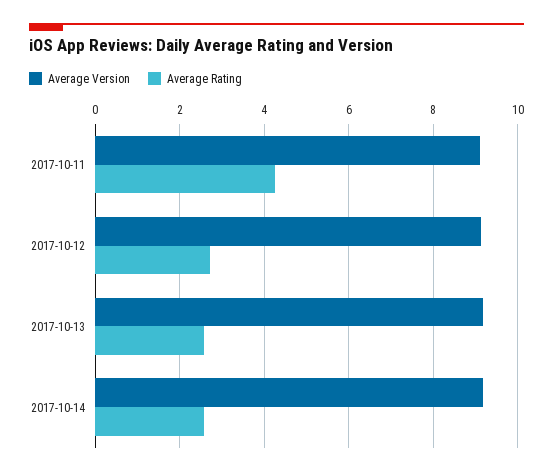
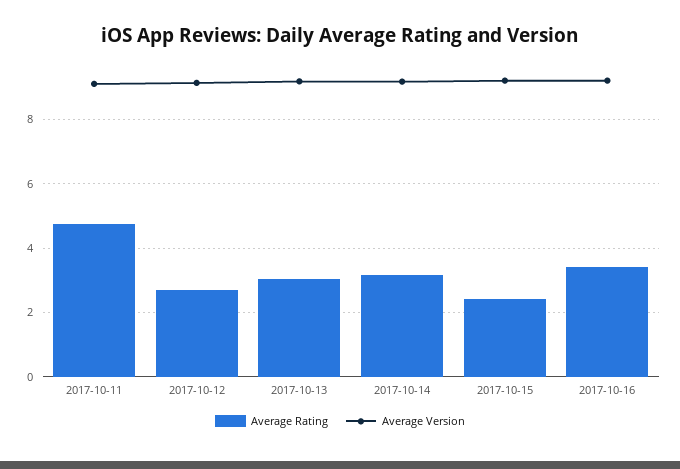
Average Rating, 2017-10-11: 4.2 -> 4.8
Average Rating, 2017-10-13: 2.6 -> 3
Average Rating, 2017-10-14: 2.6 -> 3.2
Average Rating, 2017-10-15: none -> 2.4
Average Version, 2017-10-15: none -> 9.2
Average Rating, 2017-10-16: none -> 3.4
Average Version, 2017-10-16: none -> 9.2

